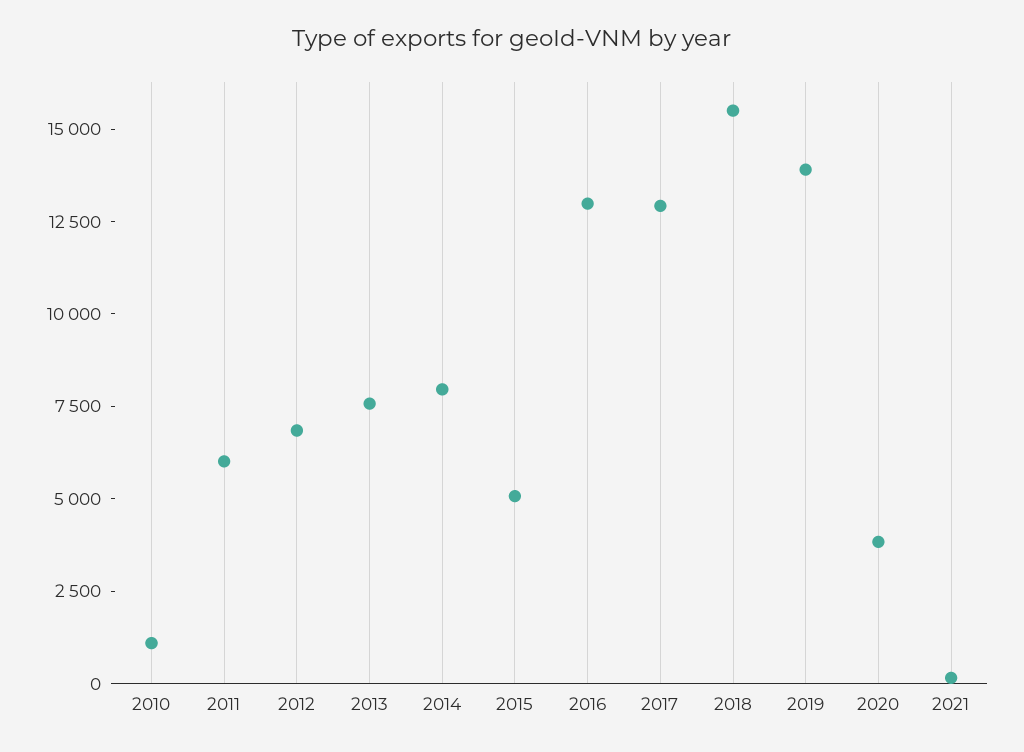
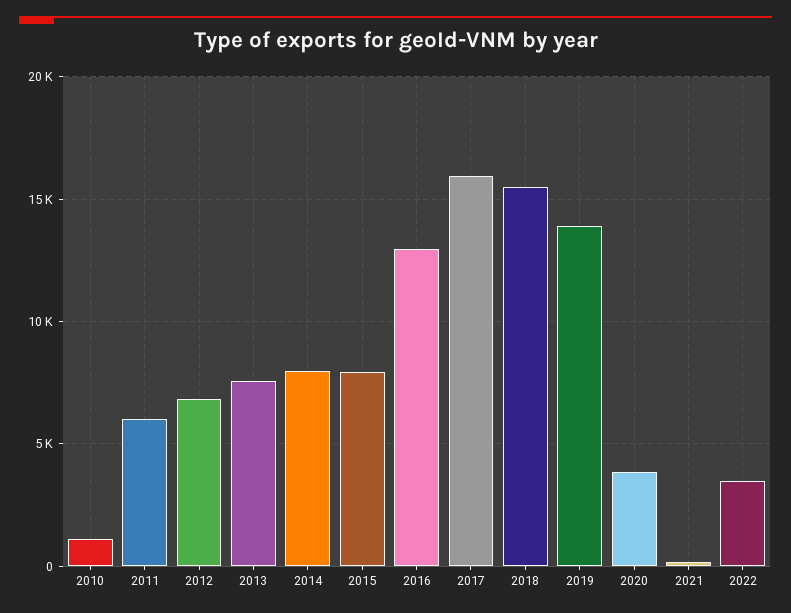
2015: 5000 -> 8000
2017: 13000 -> 16000
2022: none -> 3500

